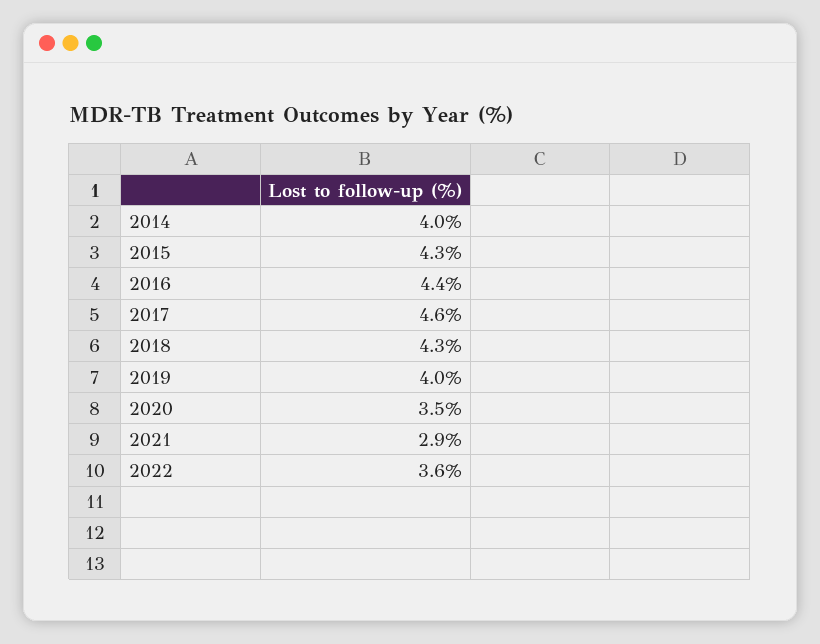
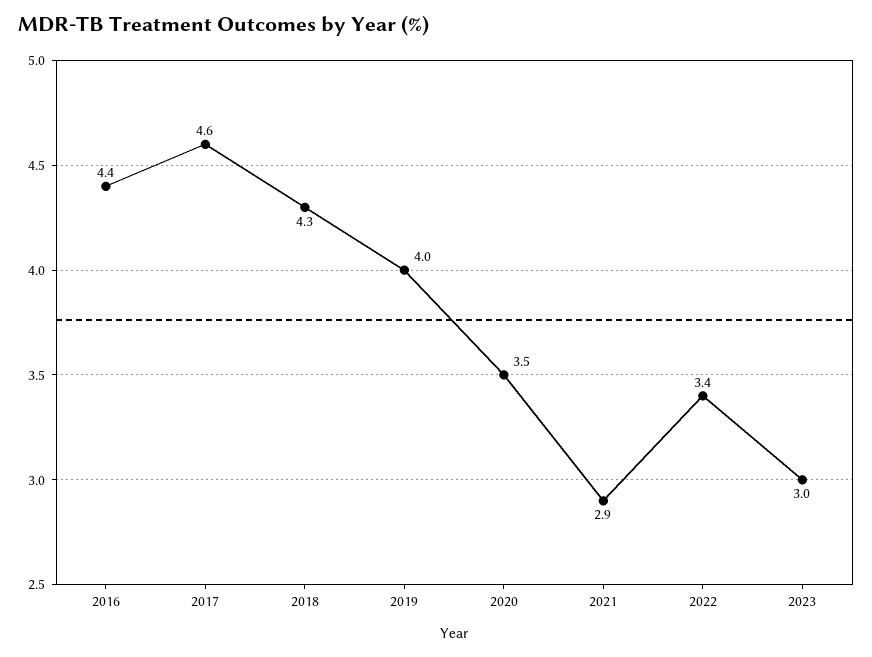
2014: 4 -> none
2015: 4.3 -> none
2022: 3.6 -> 3.4
2023: none -> 3

